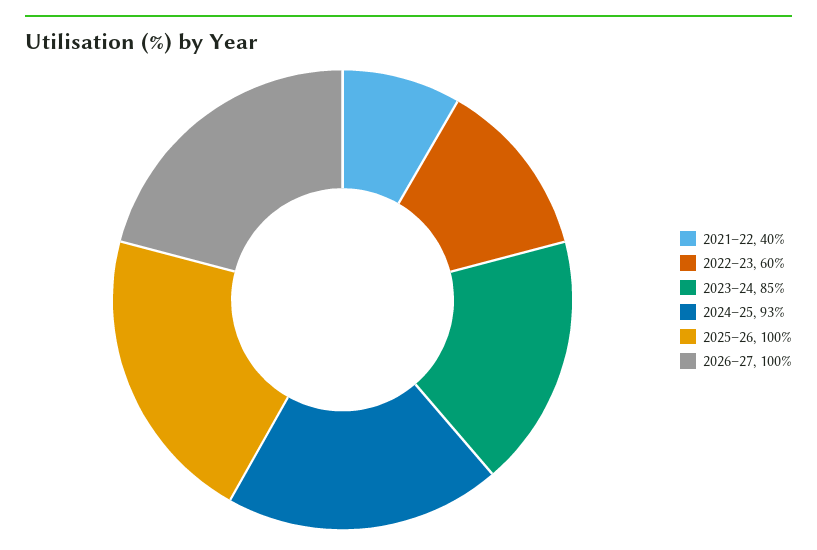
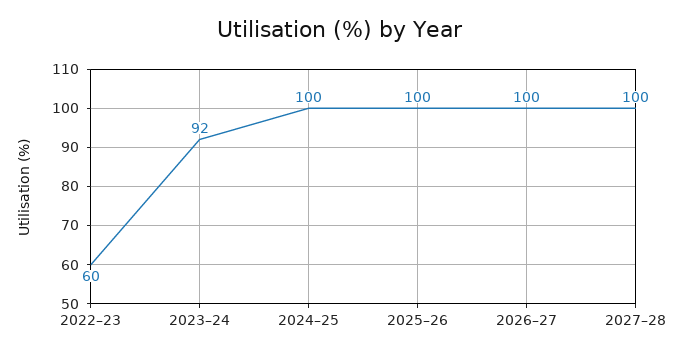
2021–22: 40 -> none
2023–24: 85 -> 92
2024–25: 93 -> 100
2027–28: none -> 100

